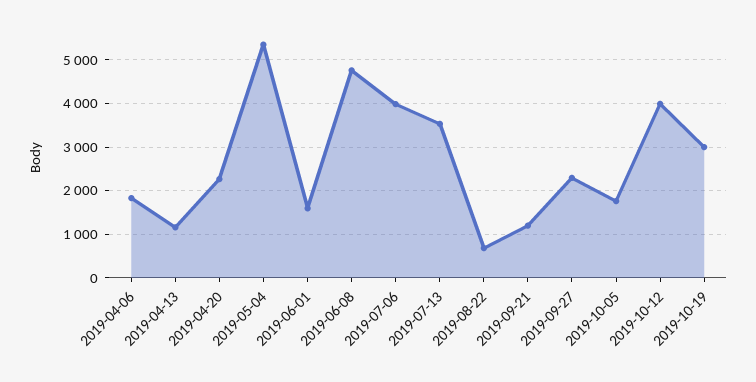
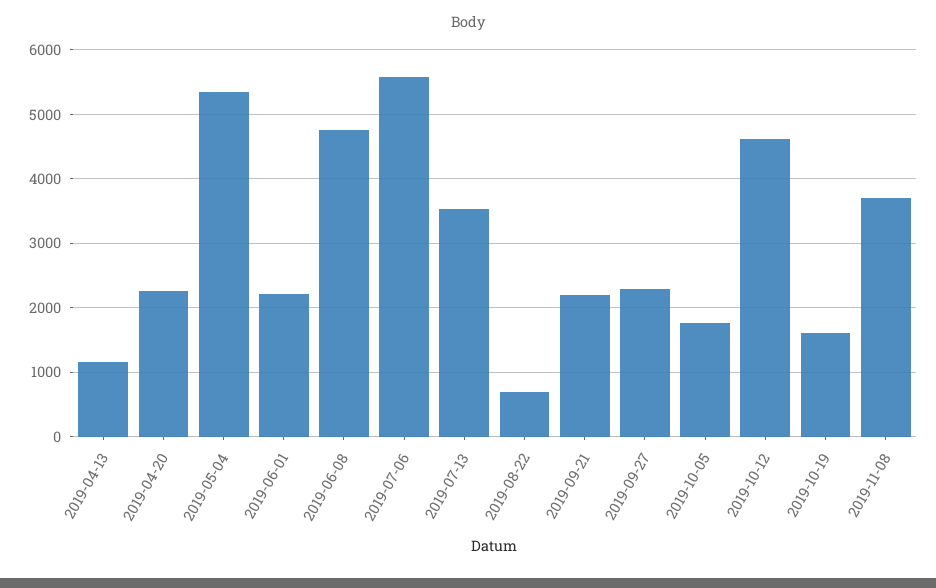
2019-04-06: 1800 -> none
2019-06-01: 1600 -> 2200
2019-07-06: 4000 -> 5600
2019-09-21: 1200 -> 2200
2019-10-12: 4000 -> 4600
2019-10-19: 3000 -> 1600
2019-11-08: none -> 3700

